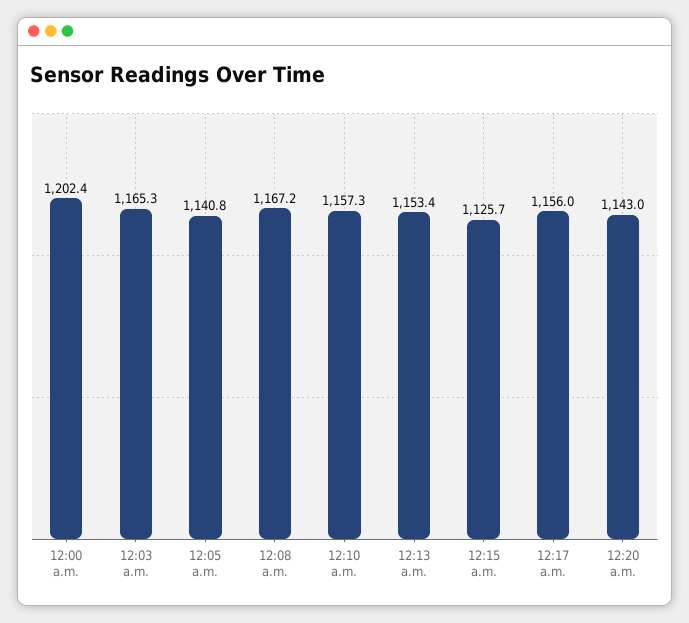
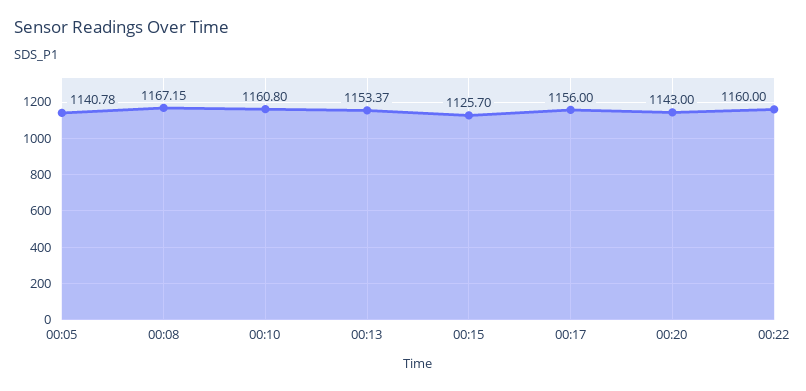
12:00 a.m.: 1202.4 -> none
12:03 a.m.: 1165.3 -> none
12:10 a.m.: 1157.3 -> 1160.8
00:22: none -> 1160

